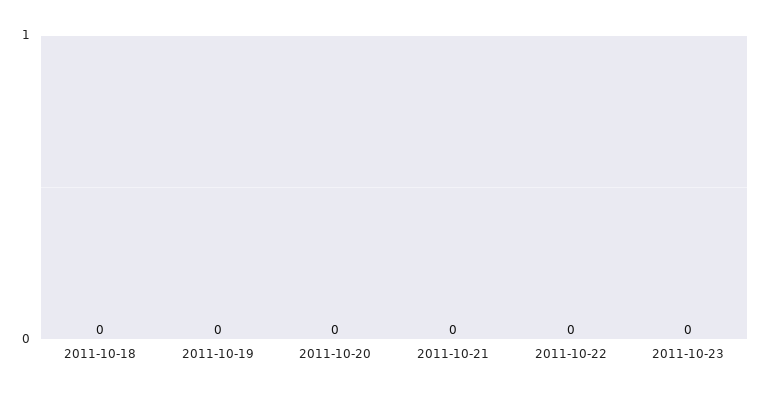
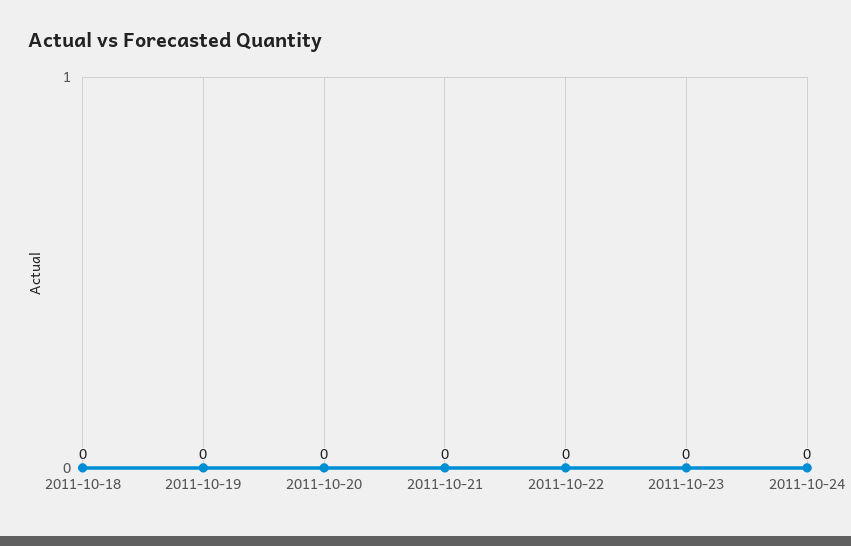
2011-10-24: none -> 0

